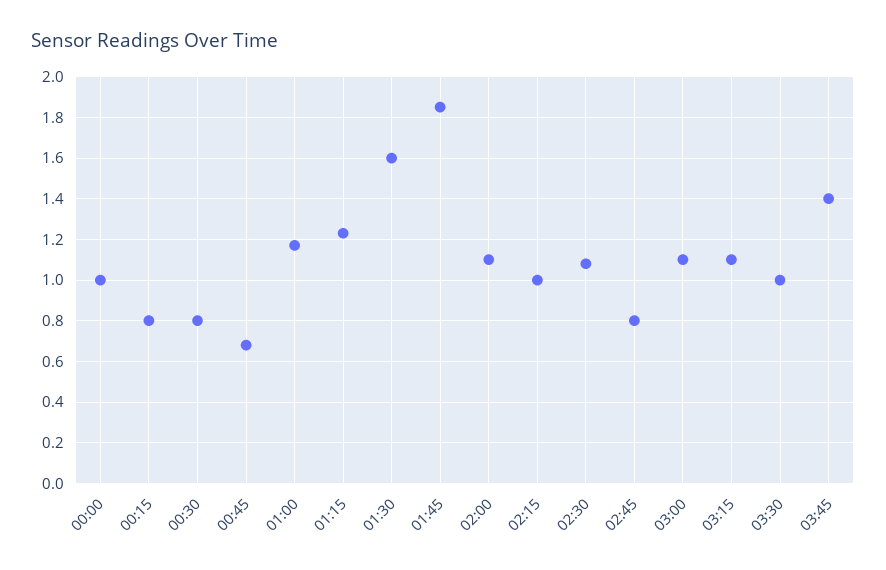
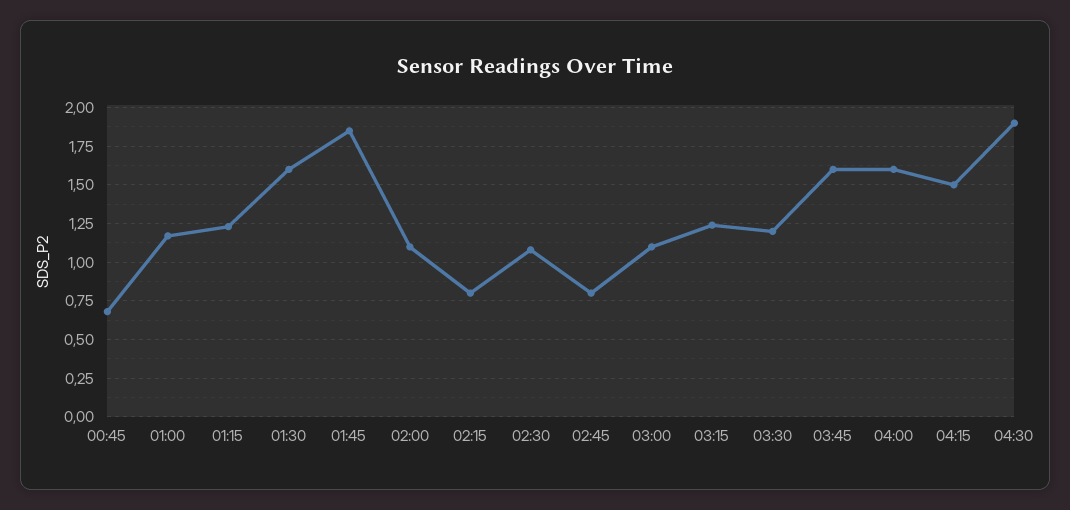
00:00: 1 -> none
00:15: 0.8 -> none
00:30: 0.8 -> none
02:15: 1 -> 0.8
03:15: 1.1 -> 1.25
03:30: 1 -> 1.2
03:45: 1.4 -> 1.6
04:00: none -> 1.6
04:15: none -> 1.5
04:30: none -> 1.9

